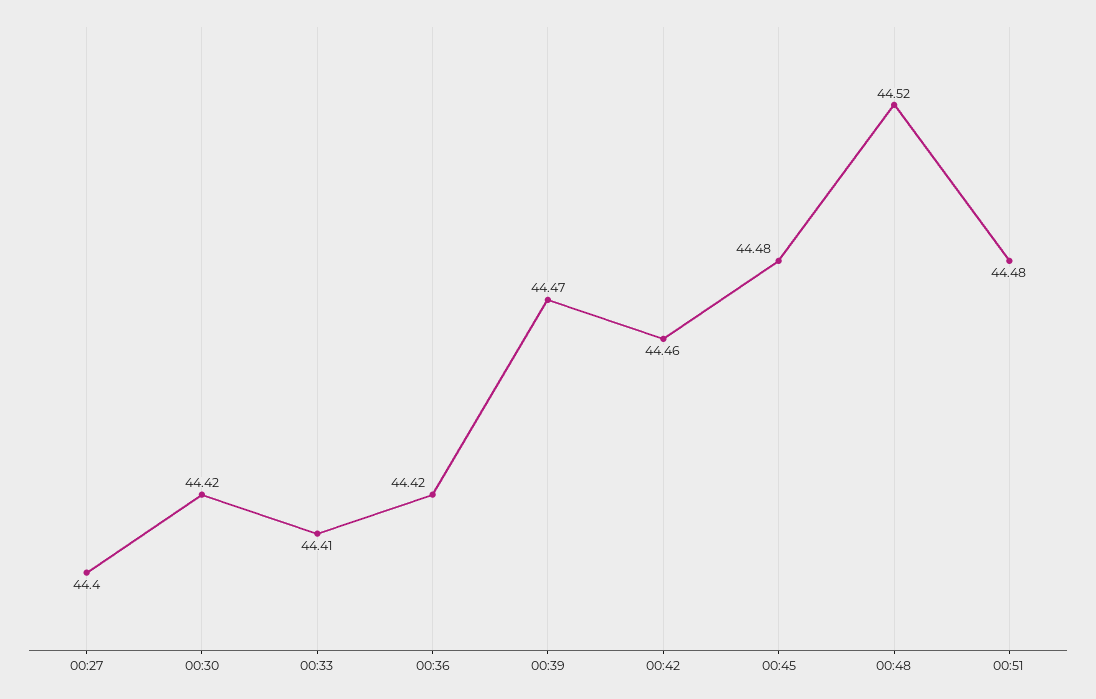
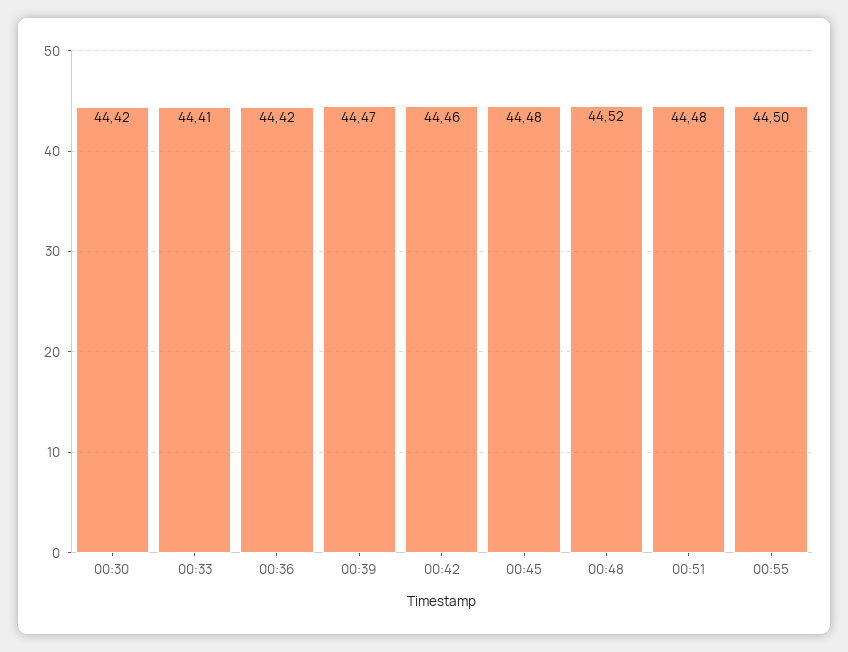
00:27: 44.4 -> none
00:55: none -> 44.5

